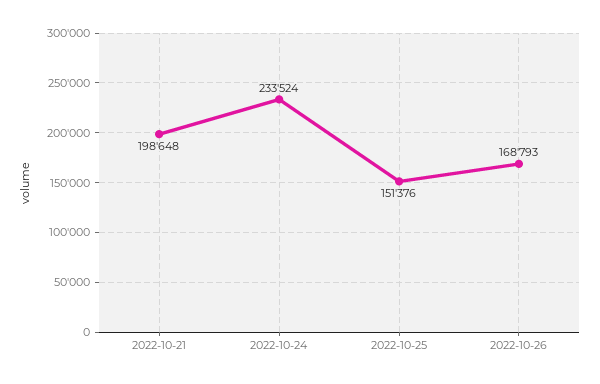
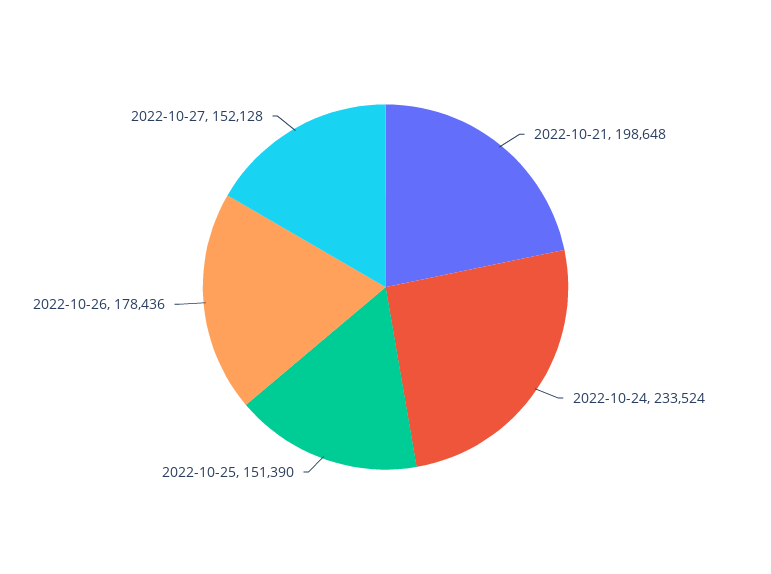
2022-10-25: 151376 -> 151390
2022-10-26: 168793 -> 178436
2022-10-27: none -> 152128

